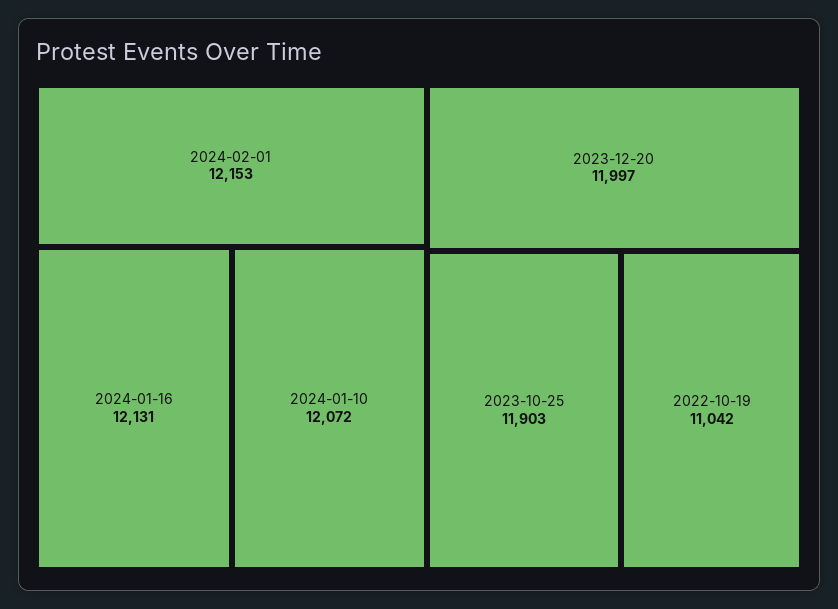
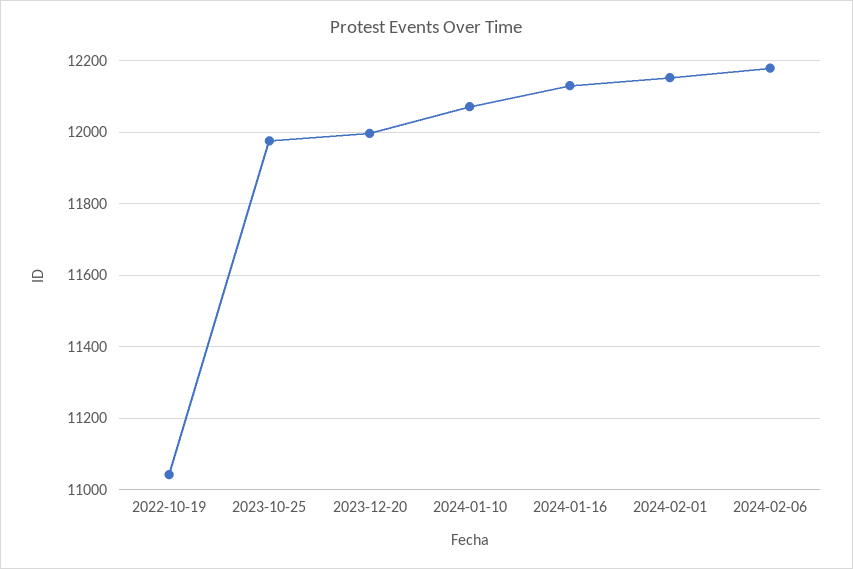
2023-10-25: 11903 -> 11980
2024-02-06: none -> 12180

